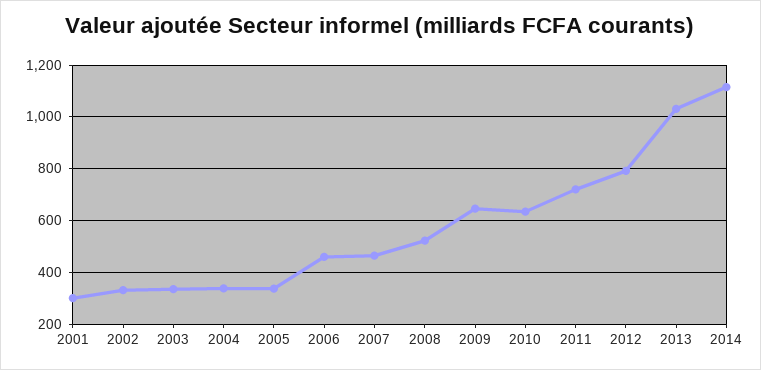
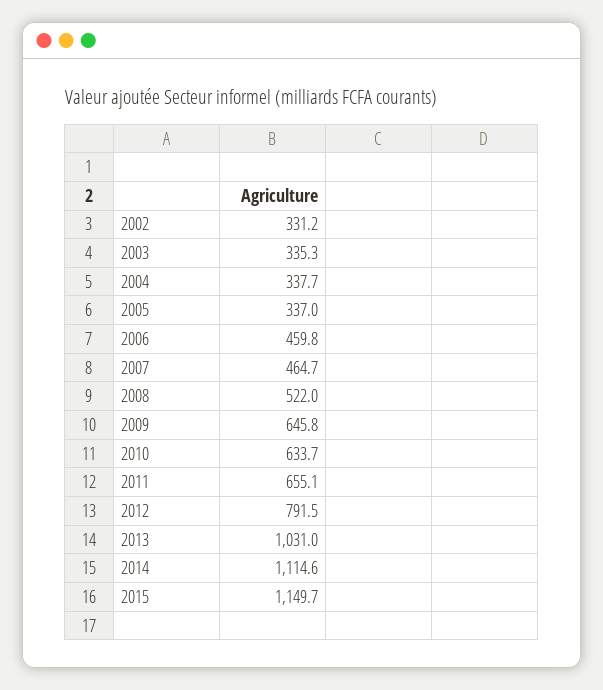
2001: 300 -> none
2011: 725 -> 655.1
2015: none -> 1149.7

